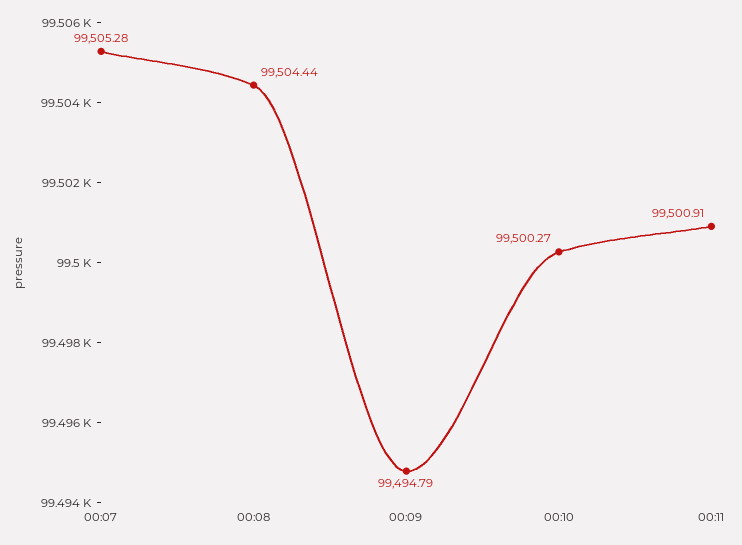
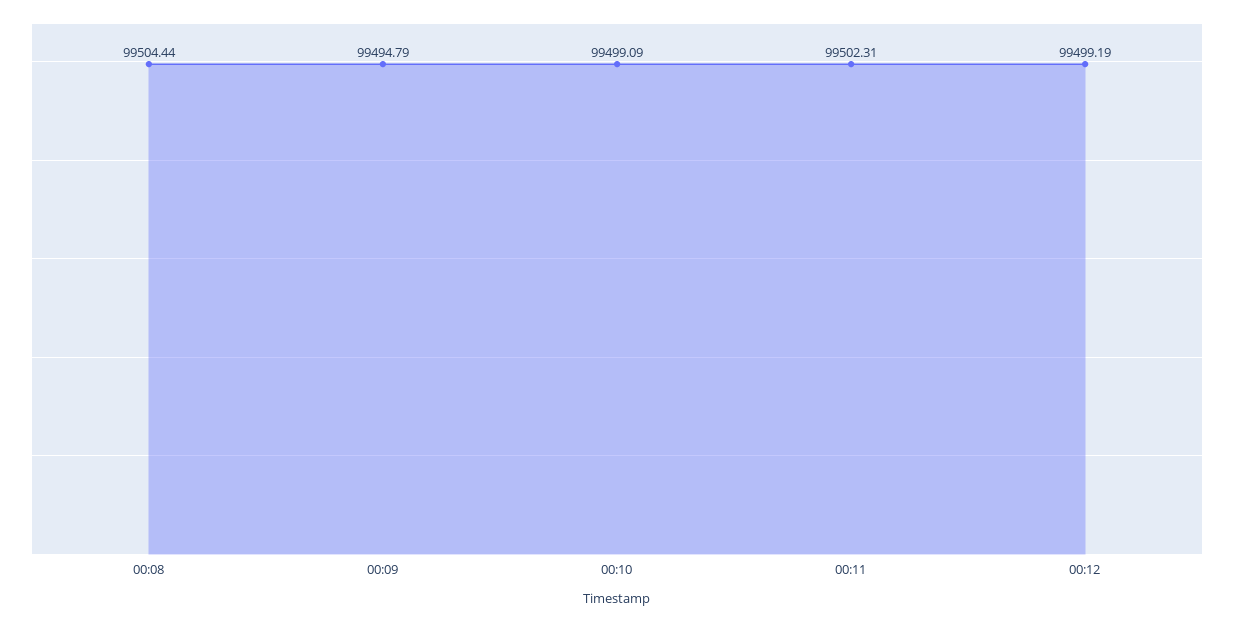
00:07: 99505.28 -> none
00:10: 99500.27 -> 99499.09
00:11: 99500.91 -> 99502.31
00:12: none -> 99499.19

